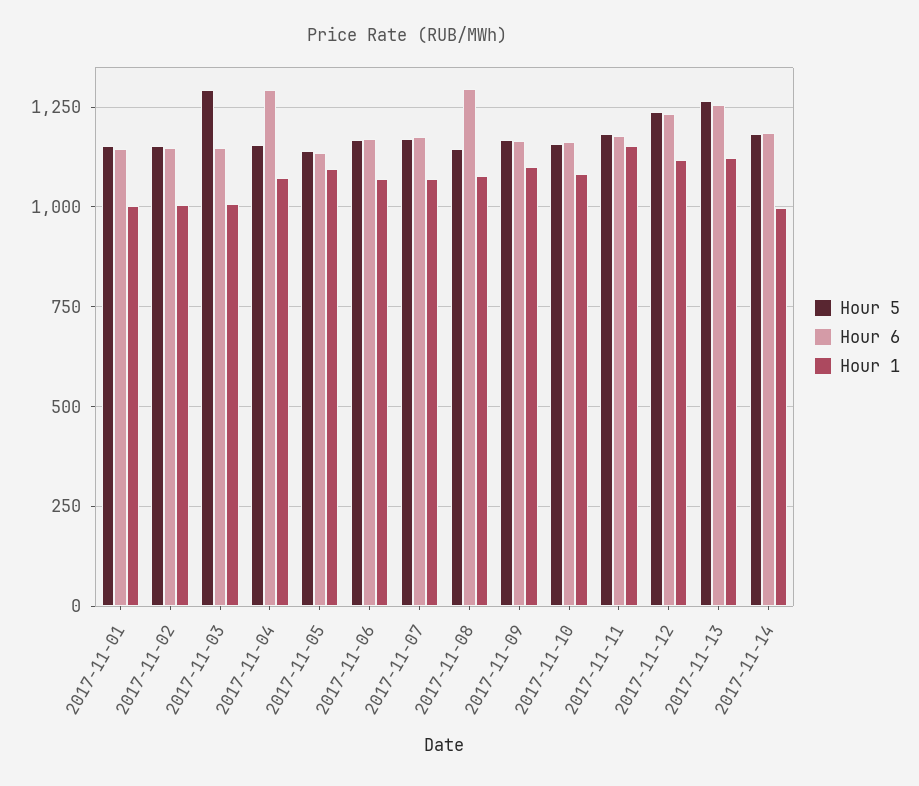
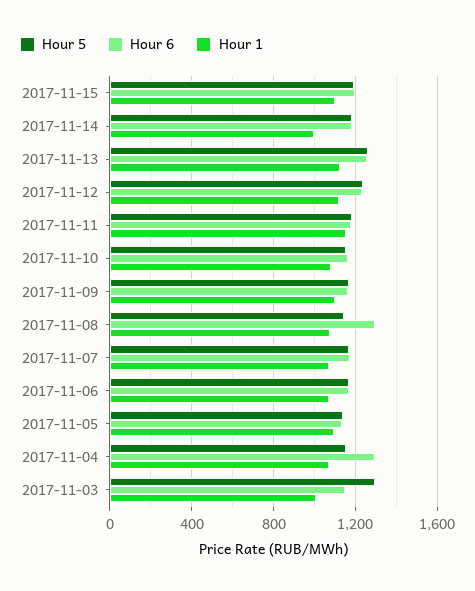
Hour 5, 2017-11-01: 1150 -> none
Hour 6, 2017-11-01: 1150 -> none
Hour 1, 2017-11-01: 1000 -> none
Hour 5, 2017-11-02: 1150 -> none
Hour 6, 2017-11-02: 1150 -> none
Hour 1, 2017-11-02: 1000 -> none
Hour 5, 2017-11-15: none -> 1200
Hour 6, 2017-11-15: none -> 1200
Hour 1, 2017-11-15: none -> 1100

